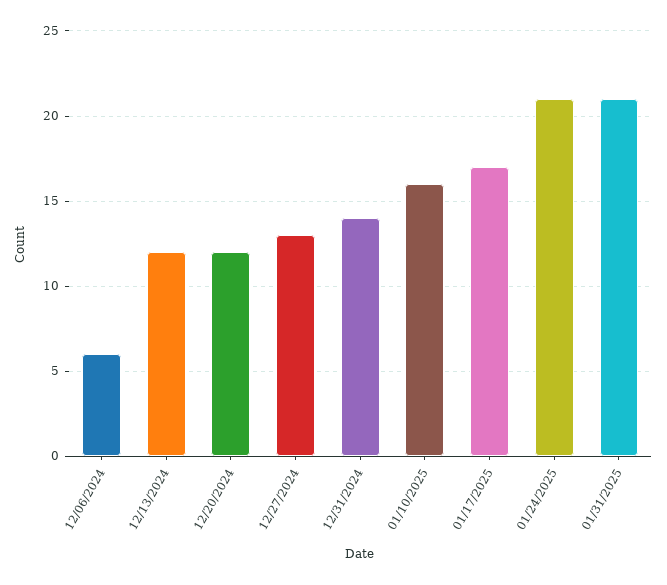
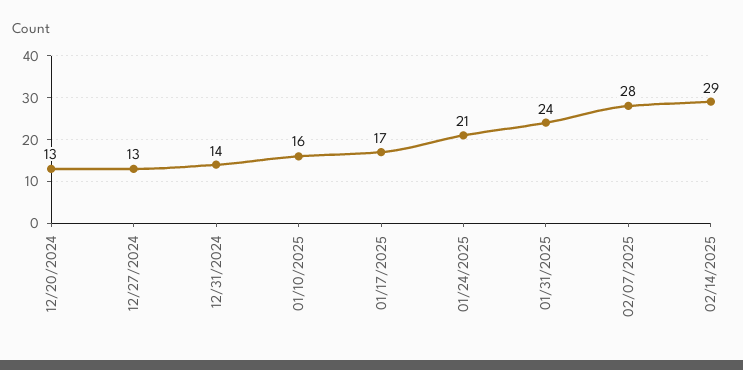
12/06/2024: 6 -> none
12/13/2024: 12 -> none
12/20/2024: 12 -> 13
01/31/2025: 21 -> 24
02/07/2025: none -> 28
02/14/2025: none -> 29

